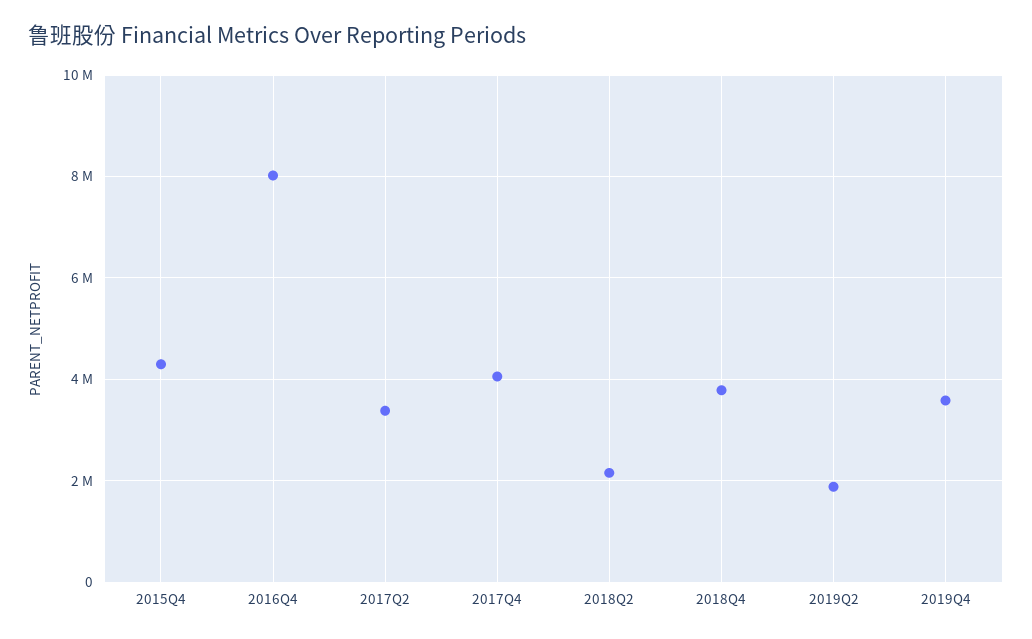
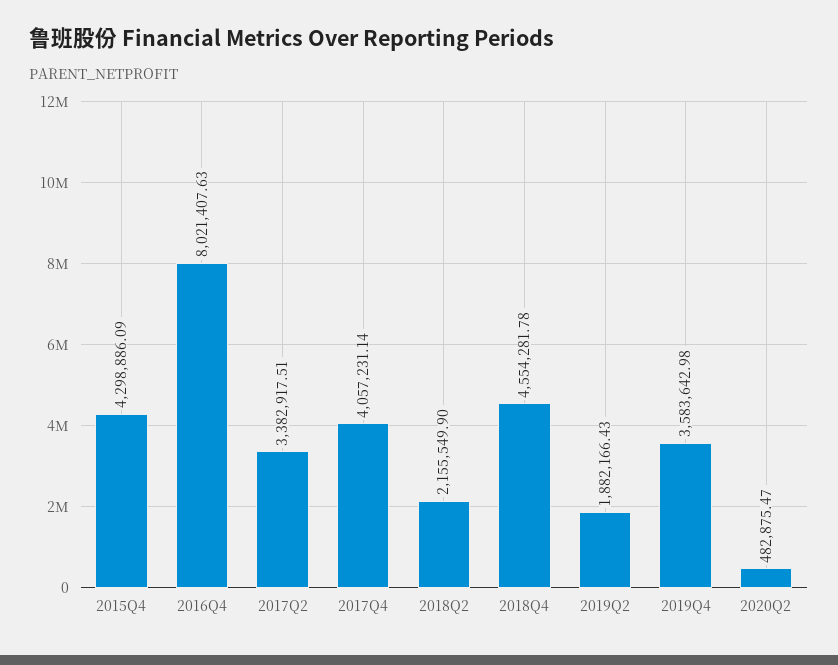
2018Q4: 3800000 -> 4554281.78
2020Q2: none -> 482875.47

